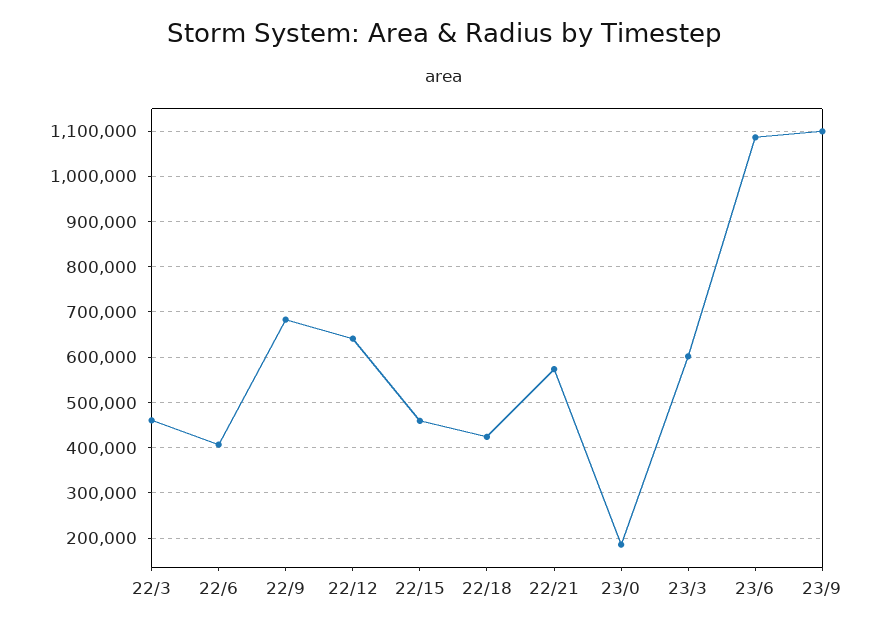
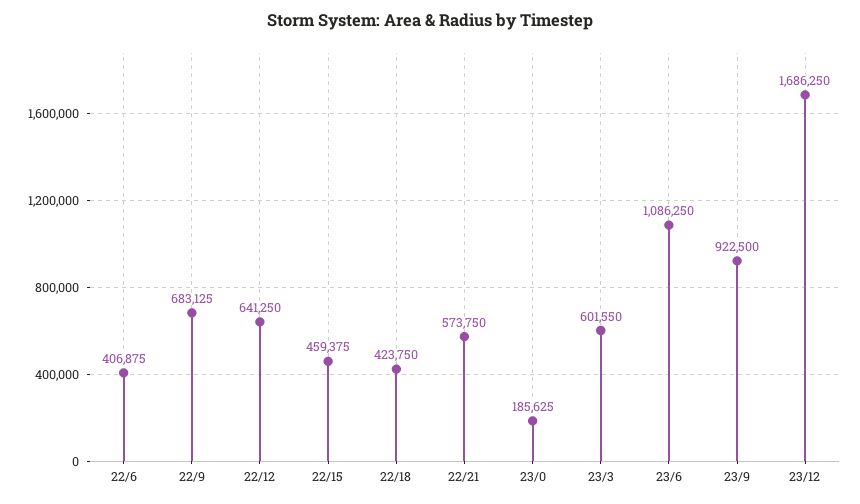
22/3: 460000 -> none
23/9: 1100000 -> 922500
23/12: none -> 1686250

